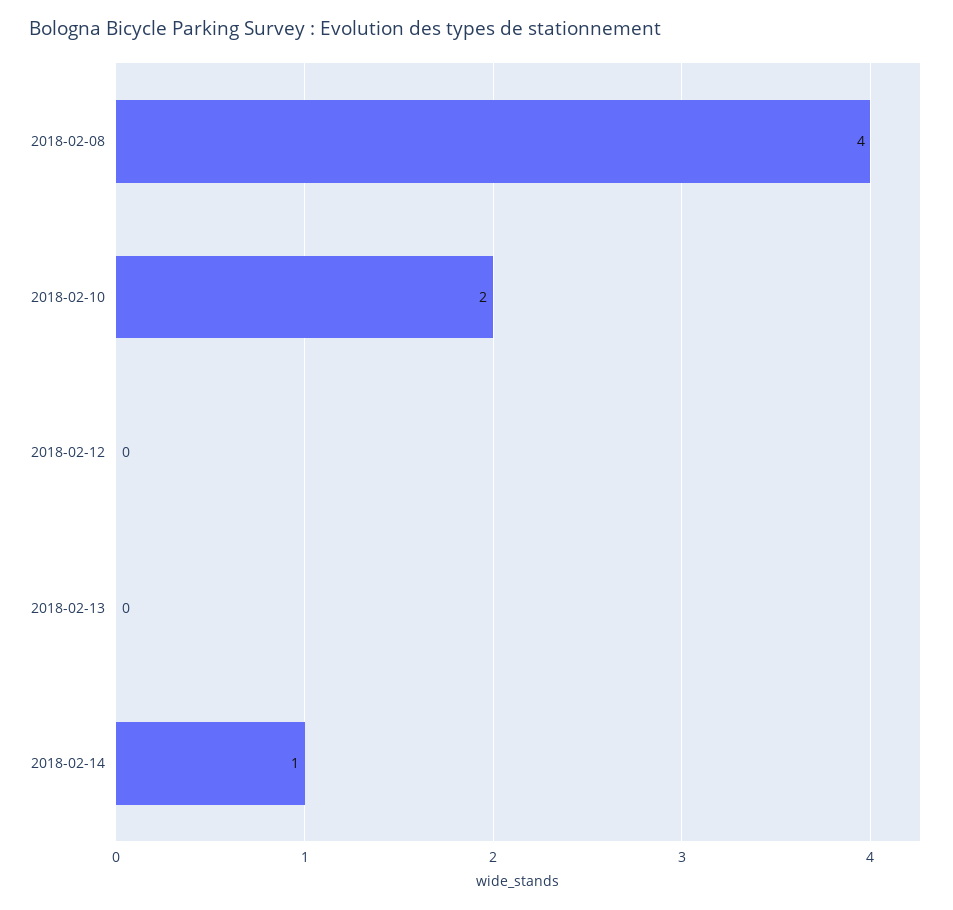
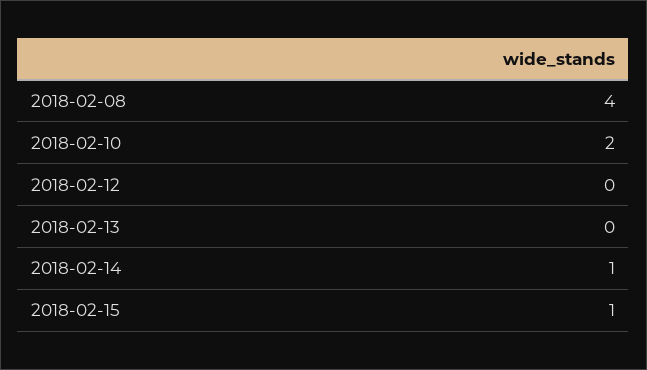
2018-02-15: none -> 1

